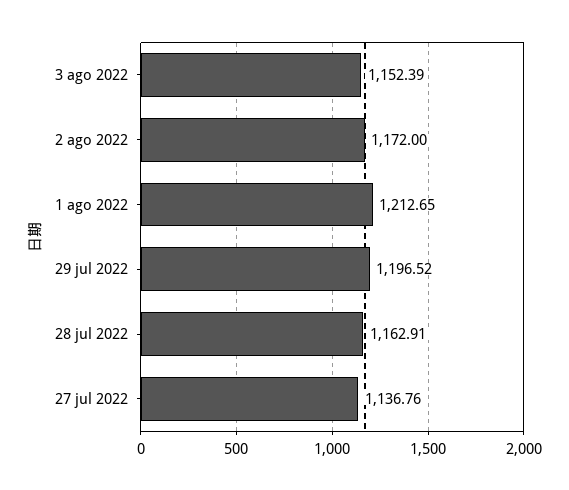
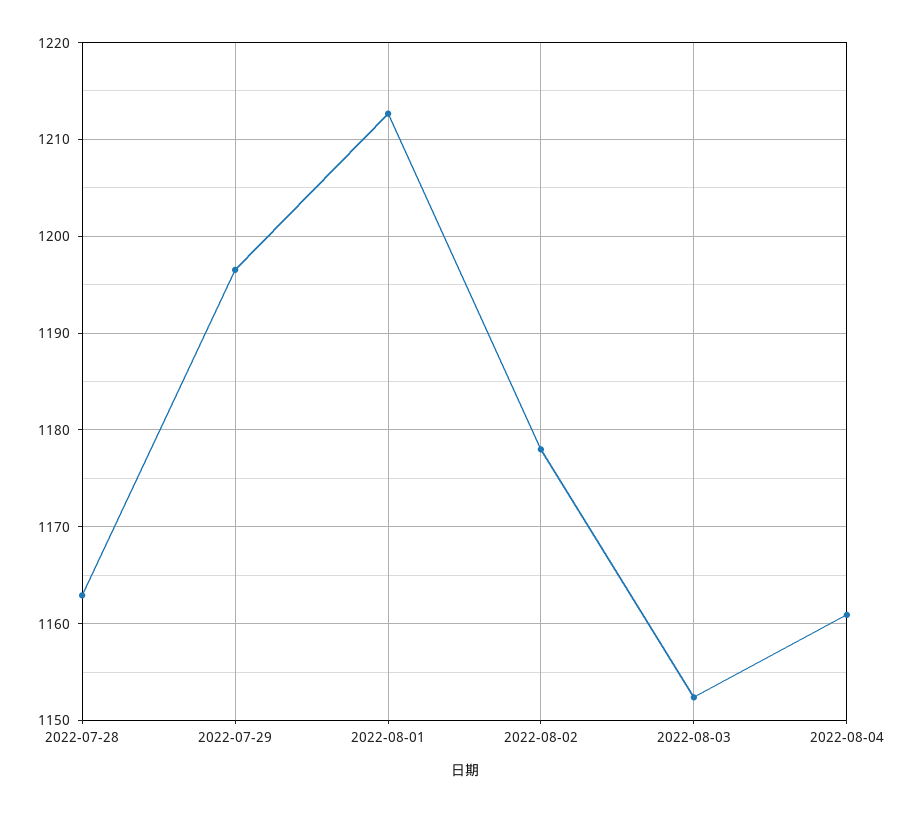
2 ago 2022: 1172 -> 1178
27 jul 2022: 1136.76 -> none
2022-08-04: none -> 1161

